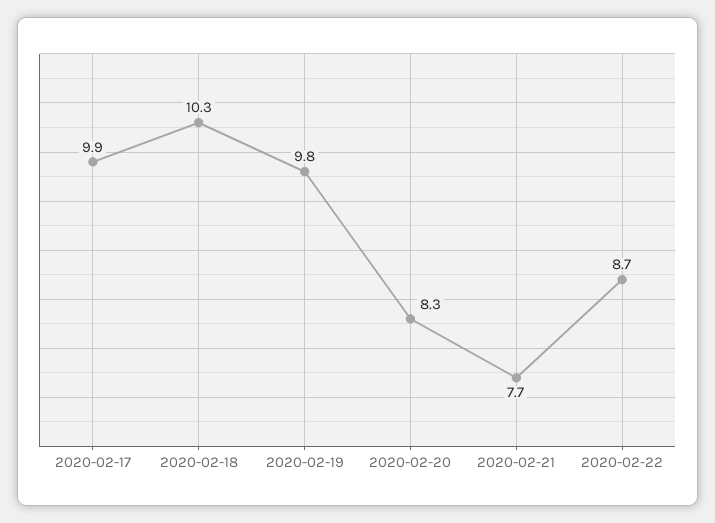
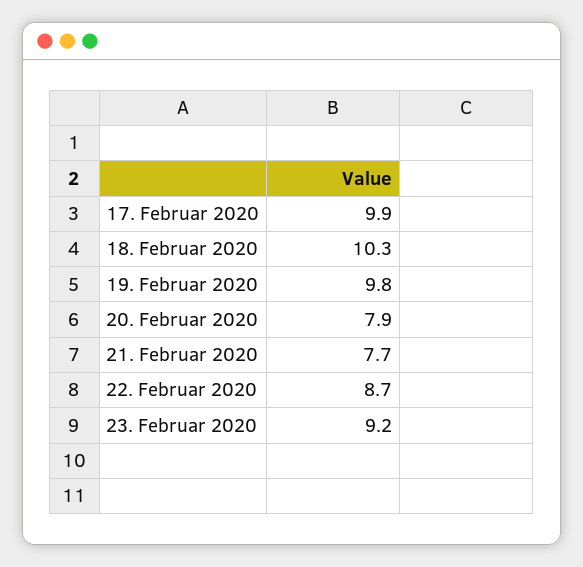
2020-02-20: 8.3 -> 7.9
23. Februar 2020: none -> 9.2

